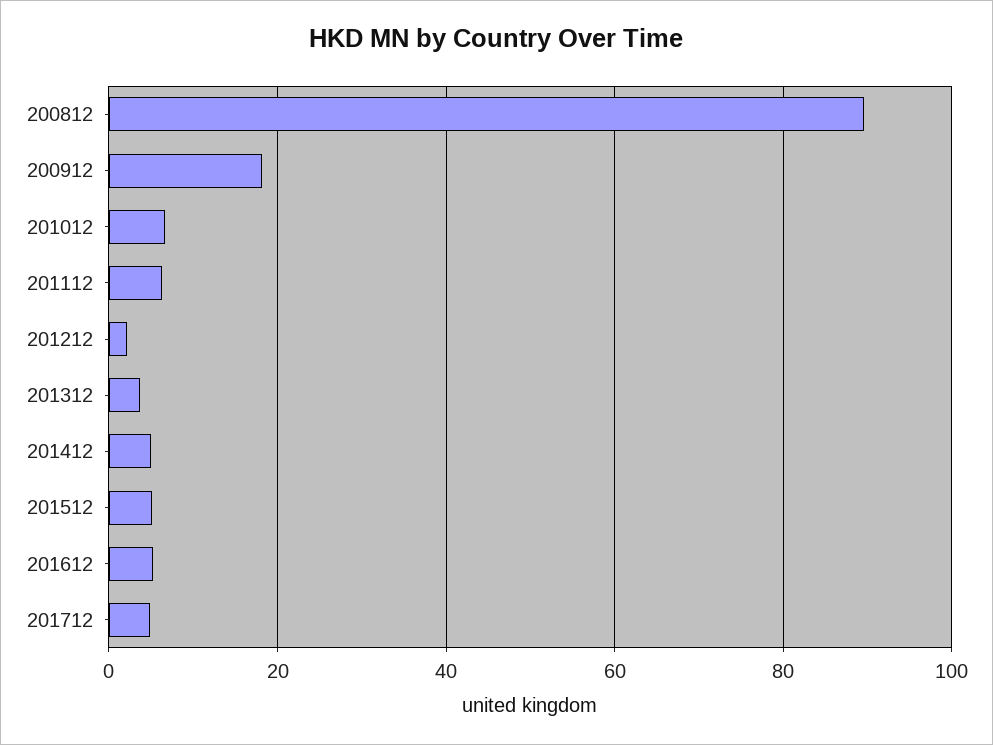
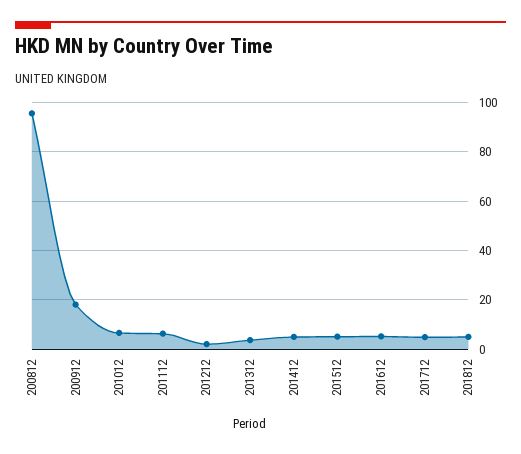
200812: 90 -> 95
201812: none -> 5

